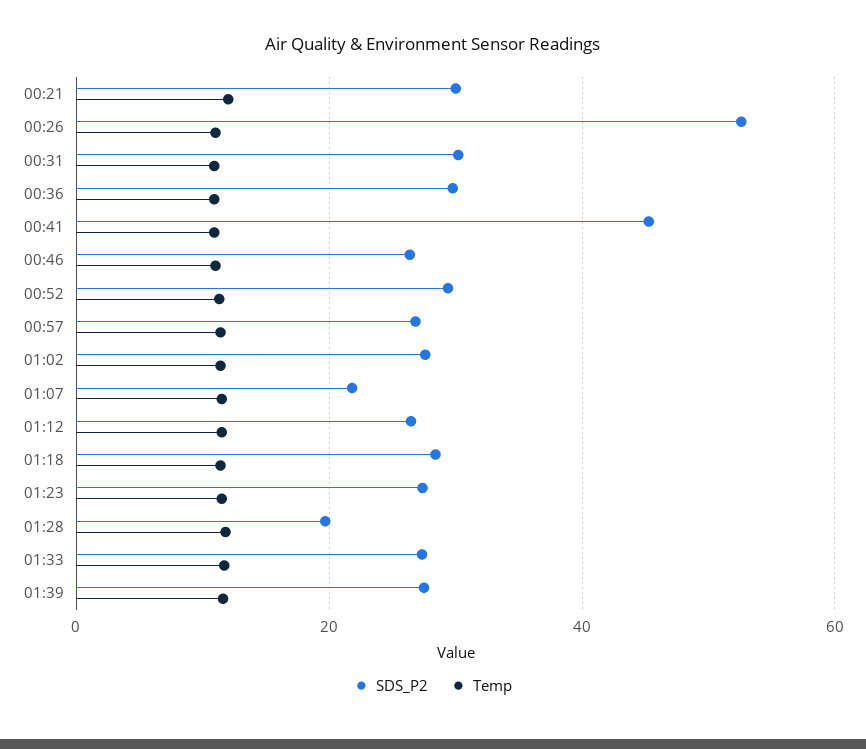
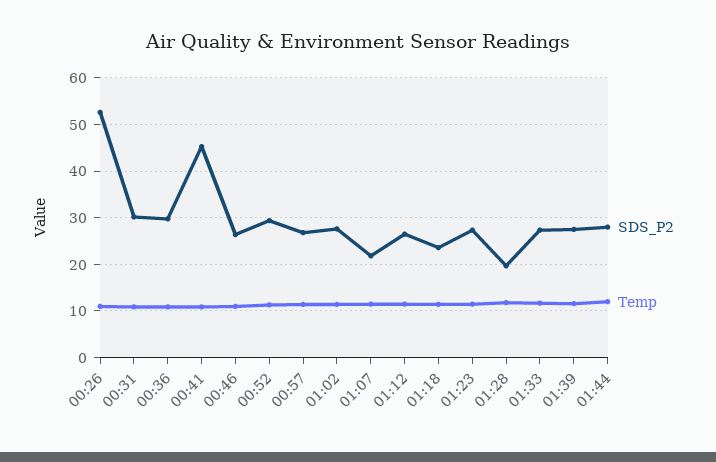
SDS_P2, 00:21: 30 -> none
Temp, 00:21: 12 -> none
SDS_P2, 01:18: 28 -> 24
SDS_P2, 01:44: none -> 28
Temp, 01:44: none -> 12

